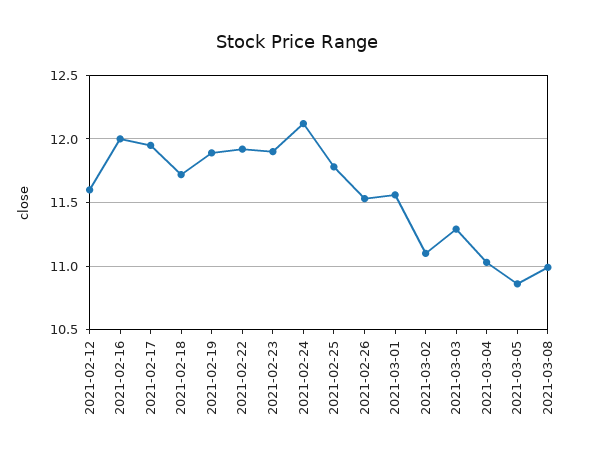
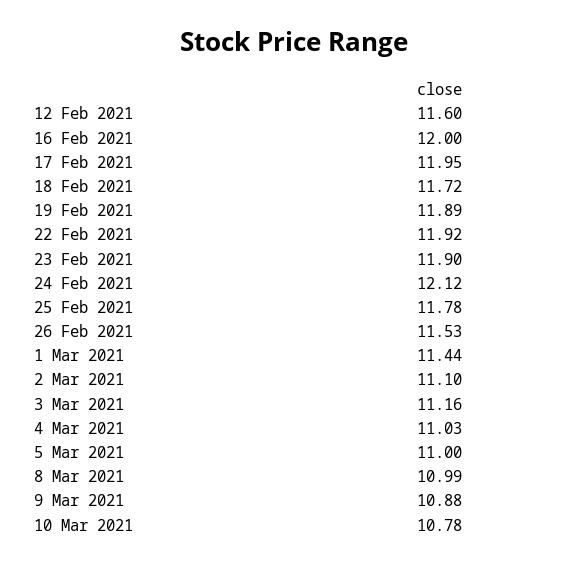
2021-03-01: 11.55 -> 11.44
2021-03-03: 11.3 -> 11.16
2021-03-05: 10.85 -> 11
9 Mar 2021: none -> 10.88
10 Mar 2021: none -> 10.78

